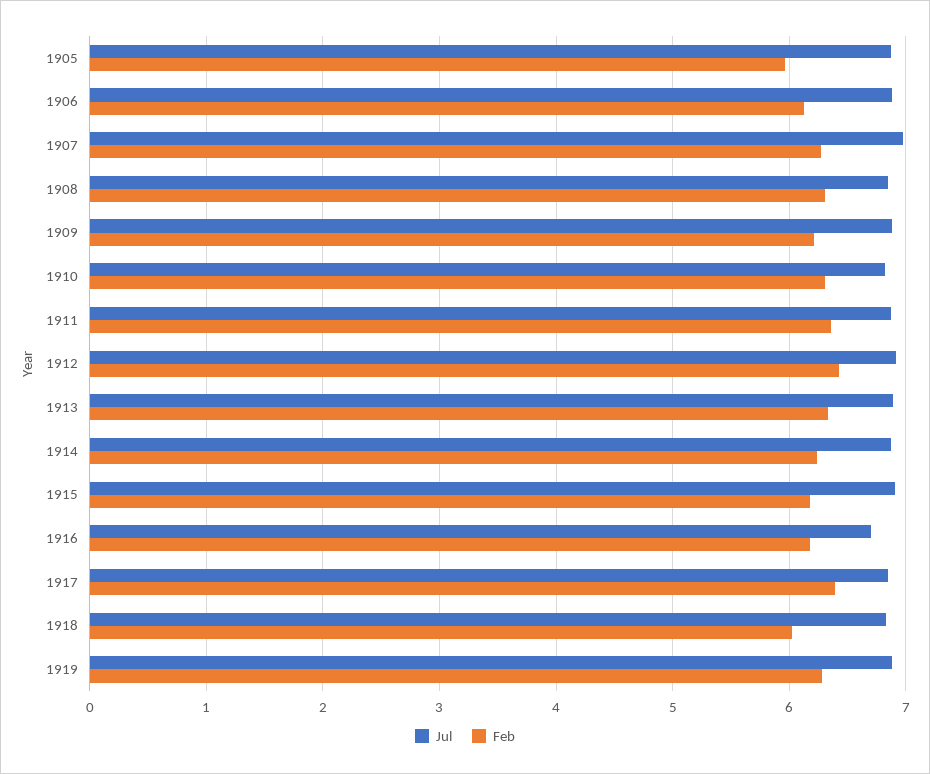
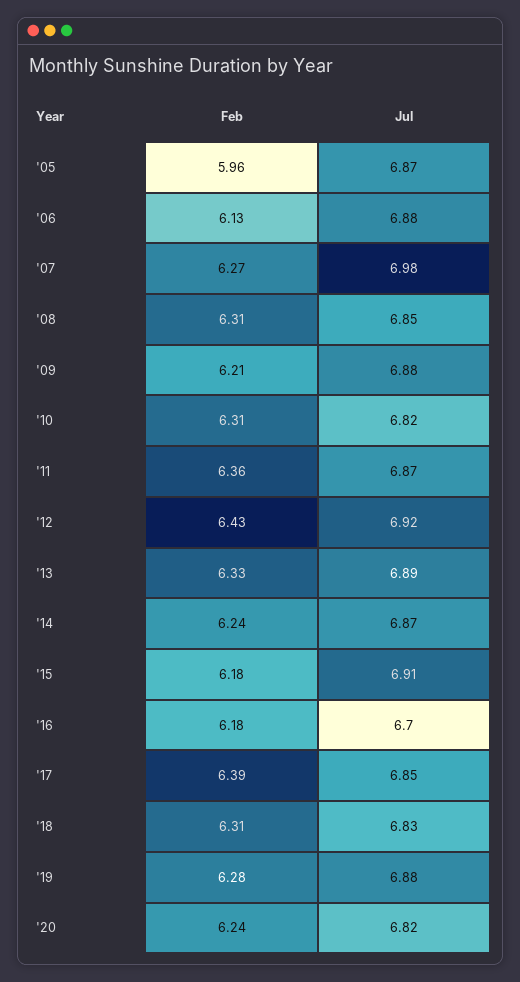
Feb, 1918: 6 -> 6.31
Feb, '20: none -> 6.24
Jul, '20: none -> 6.82

